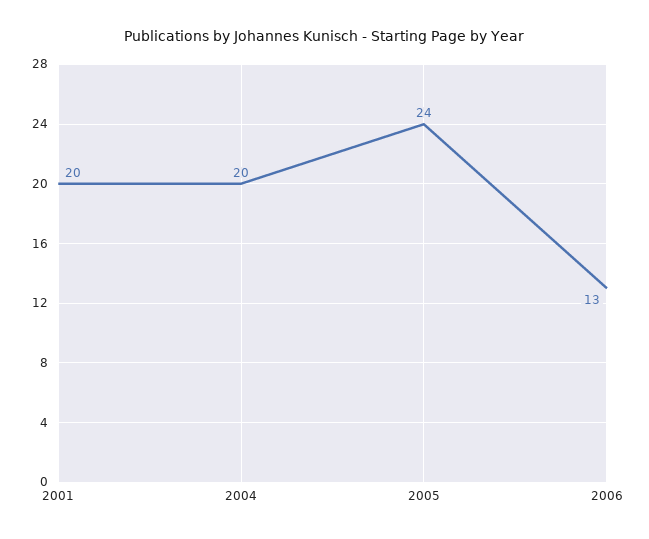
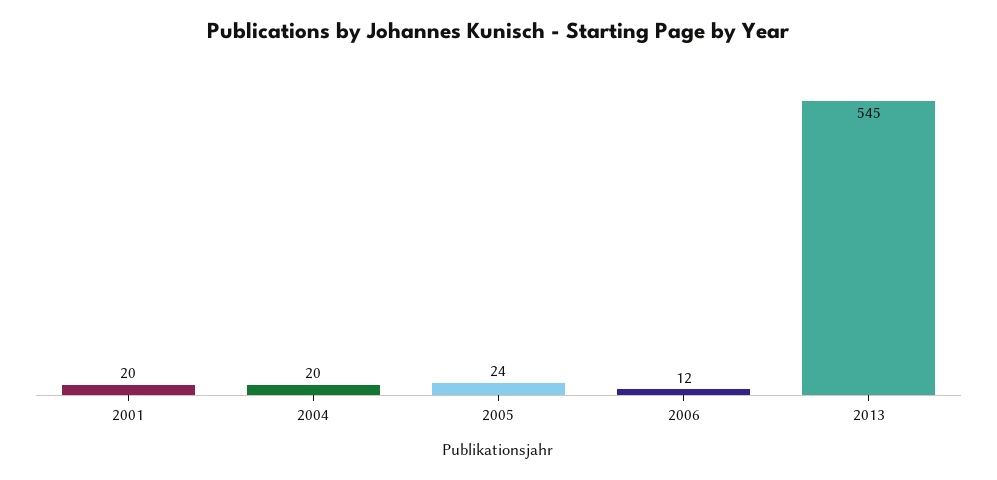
2006: 13 -> 12
2013: none -> 545

